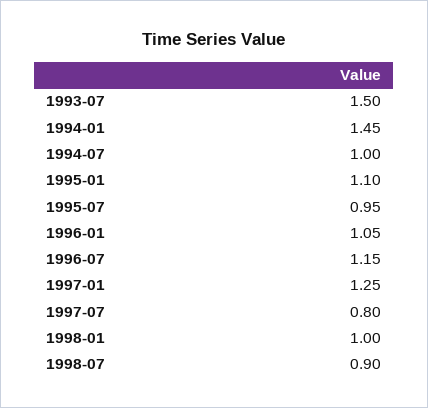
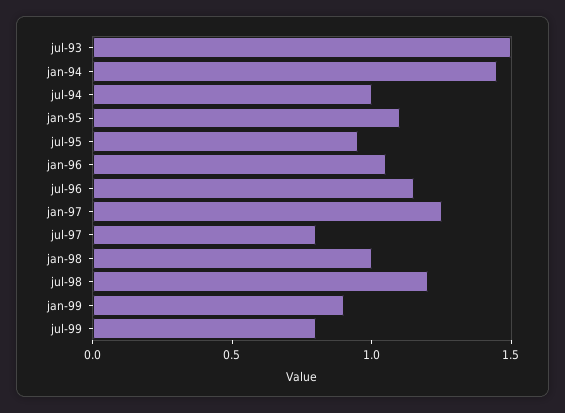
1998-07: 0.9 -> 1.2
jan-99: none -> 0.9
jul-99: none -> 0.8

